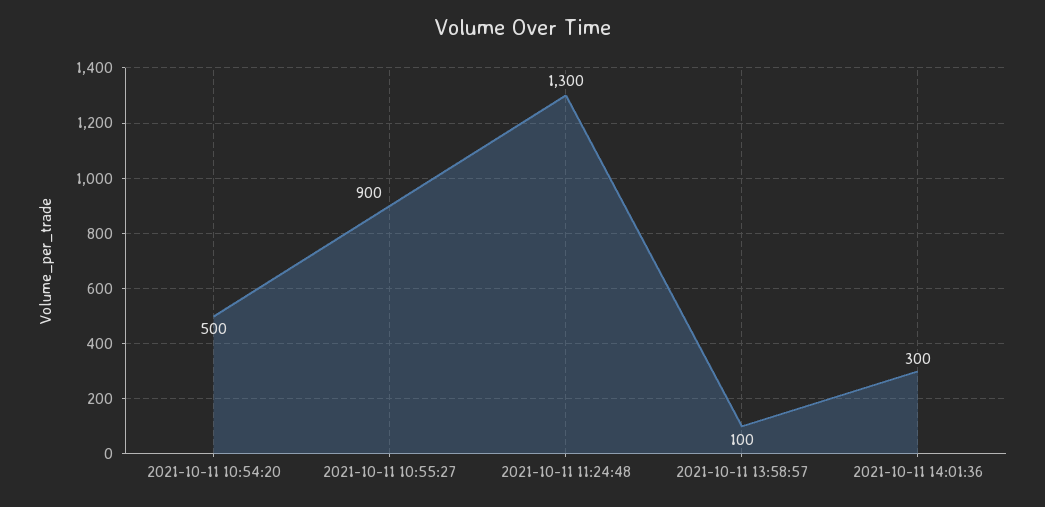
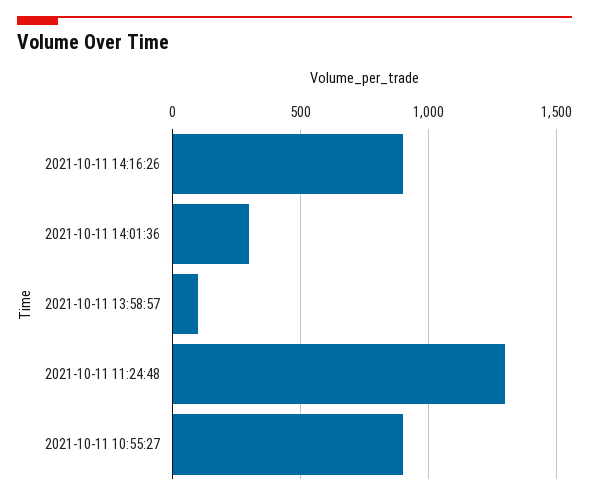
2021-10-11 10:54:20: 500 -> none
2021-10-11 14:16:26: none -> 900

